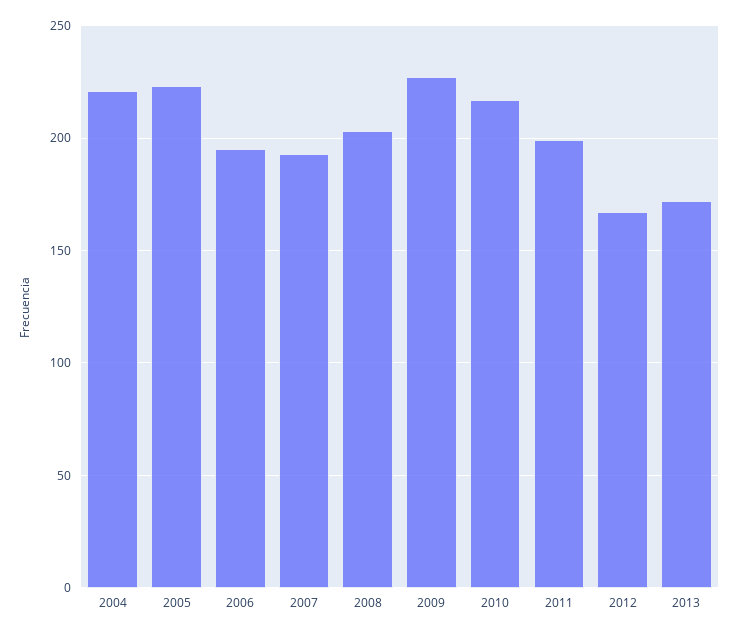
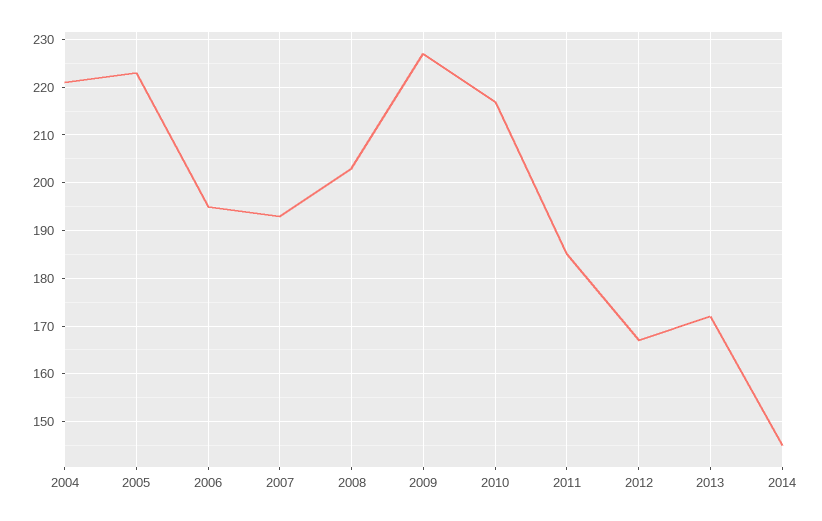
2011: 200 -> 185
2014: none -> 145

